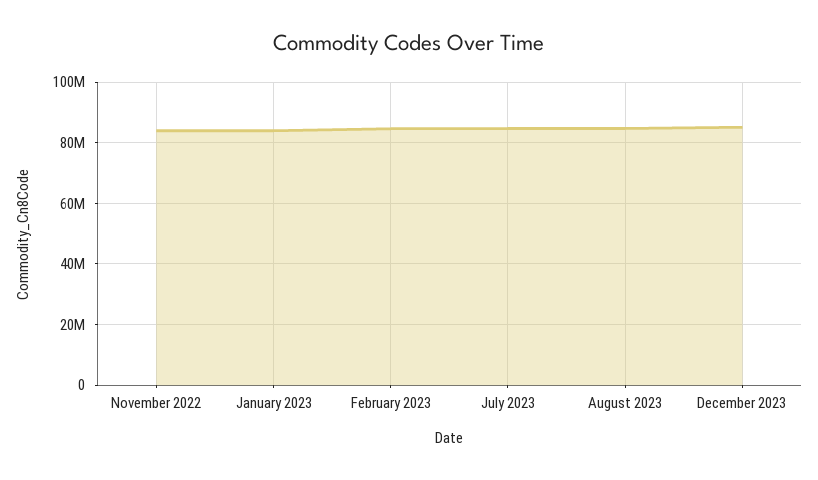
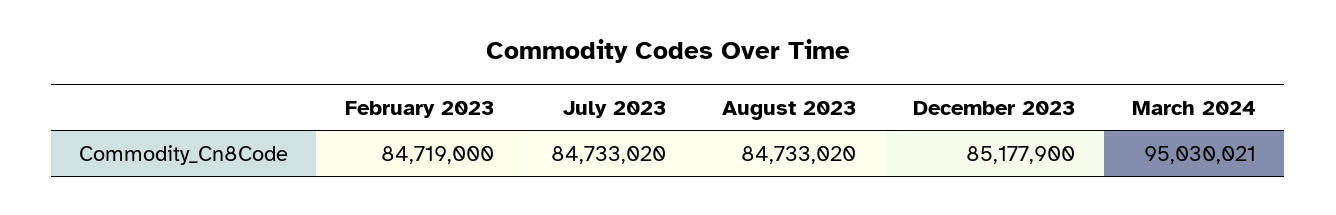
November 2022: 84000000 -> none
January 2023: 84000000 -> none
March 2024: none -> 95030021

